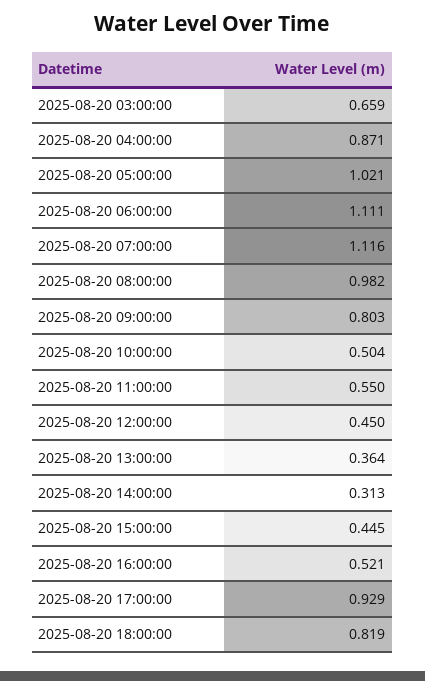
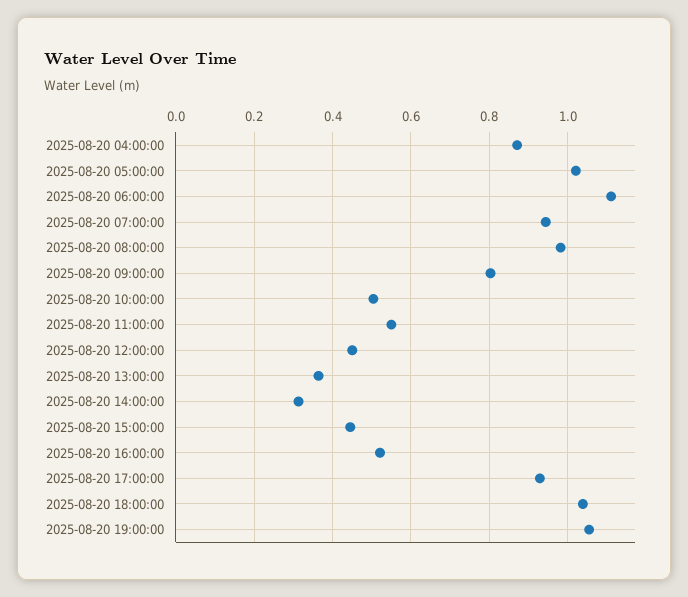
2025-08-20 03:00:00: 0.659 -> none
2025-08-20 07:00:00: 1.116 -> 0.94
2025-08-20 18:00:00: 0.819 -> 1.04
2025-08-20 19:00:00: none -> 1.06

